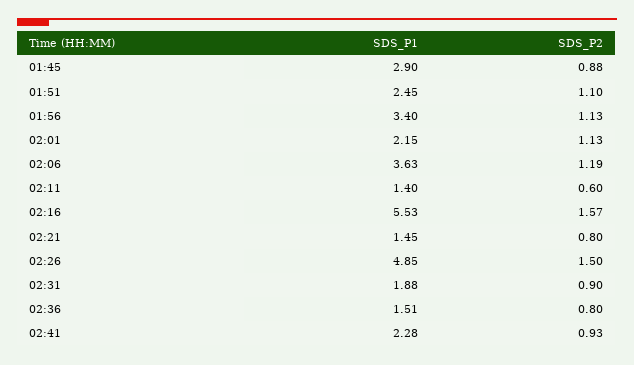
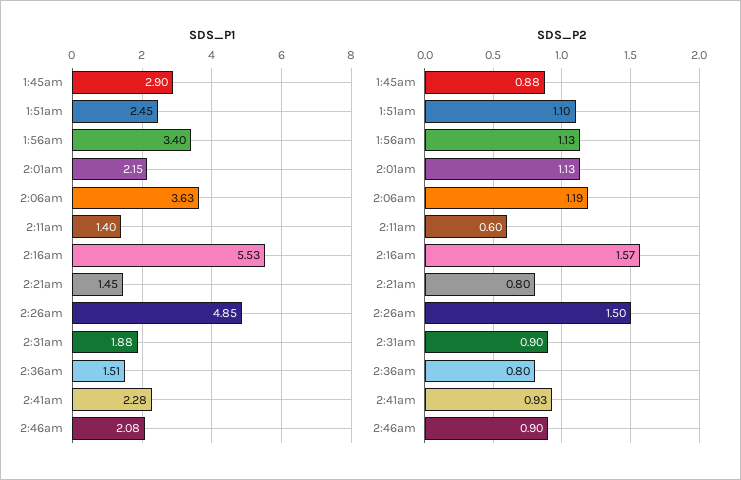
SDS_P1, 2:46am: none -> 2.08
SDS_P2, 2:46am: none -> 0.9

